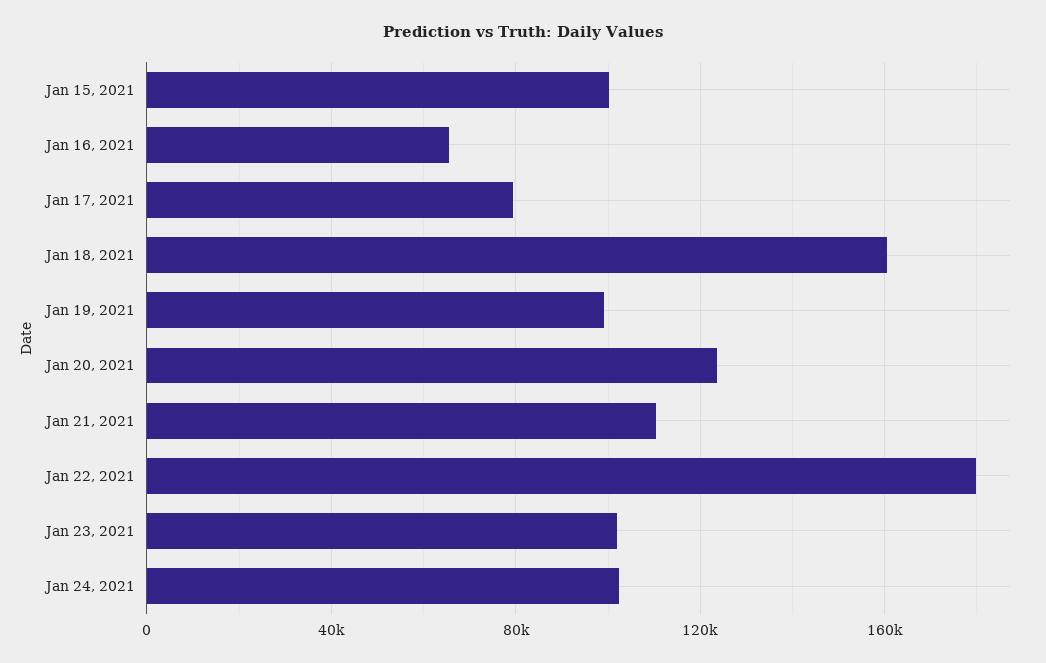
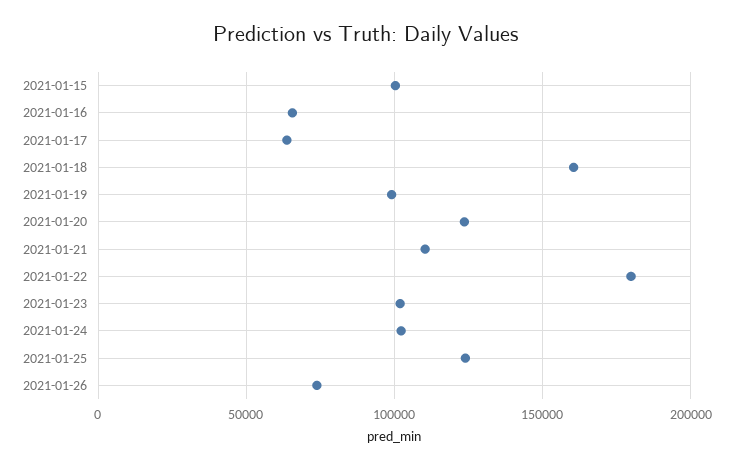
Jan 17, 2021: 80000 -> 65000
2021-01-25: none -> 125000
2021-01-26: none -> 75000

